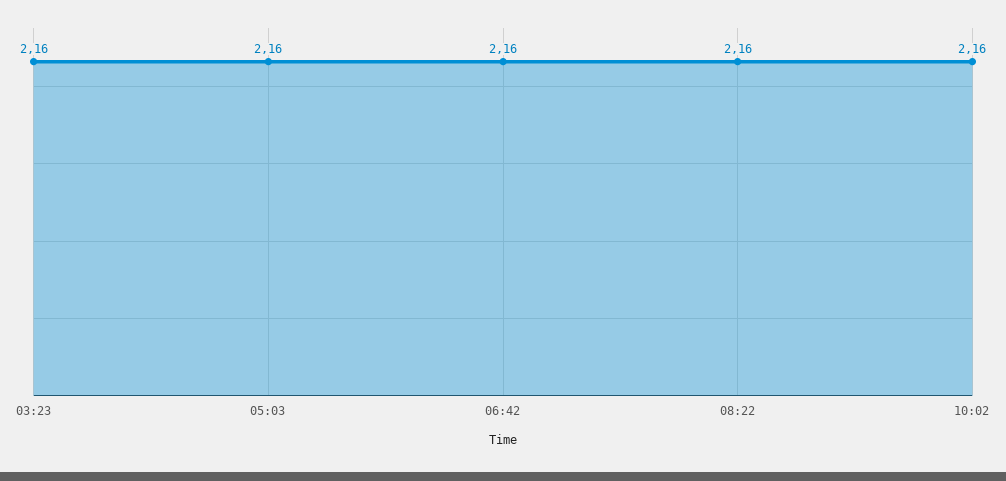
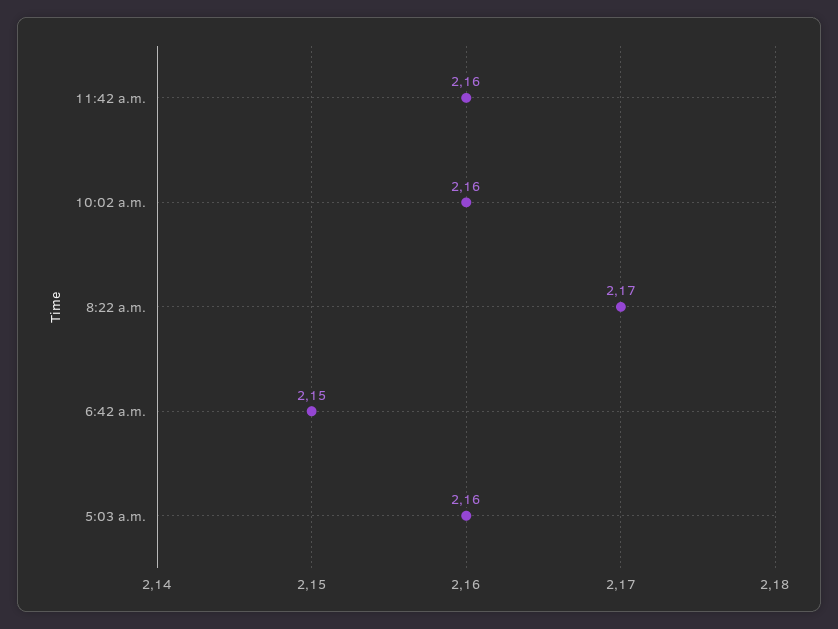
03:23: 2.16 -> none
06:42: 2.16 -> 2.15
08:22: 2.16 -> 2.17
11:42 a.m.: none -> 2.16

